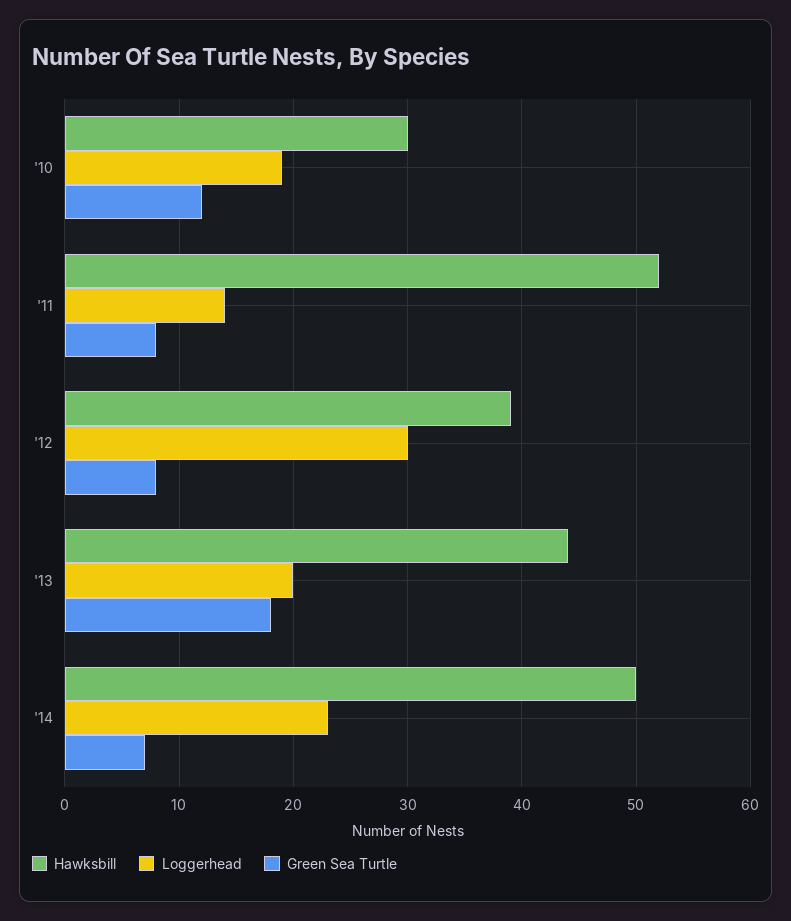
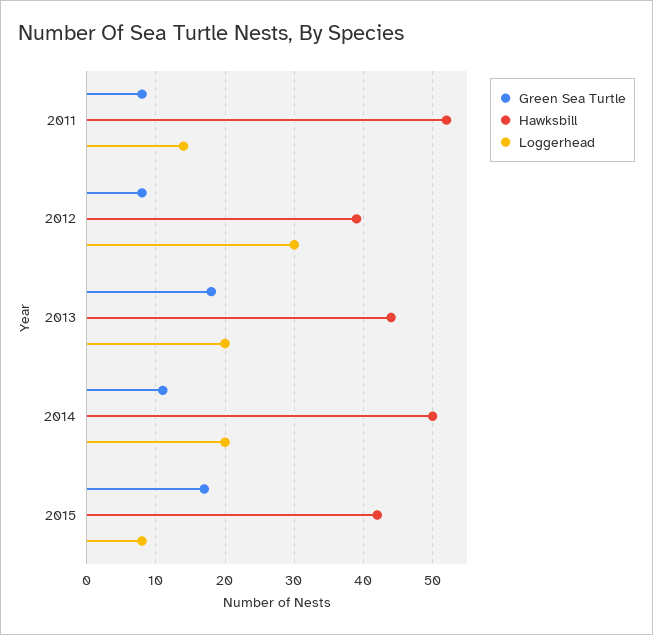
Hawksbill, '10: 30 -> none
Loggerhead, '10: 19 -> none
Green Sea Turtle, '10: 12 -> none
Loggerhead, '14: 23 -> 20
Green Sea Turtle, '14: 7 -> 11
Green Sea Turtle, 2015: none -> 17
Hawksbill, 2015: none -> 42
Loggerhead, 2015: none -> 8

